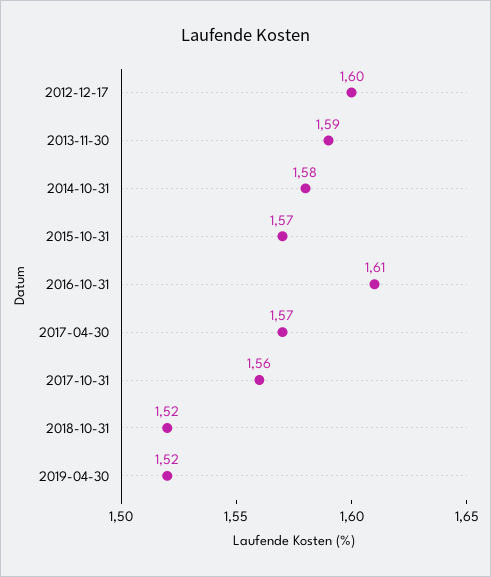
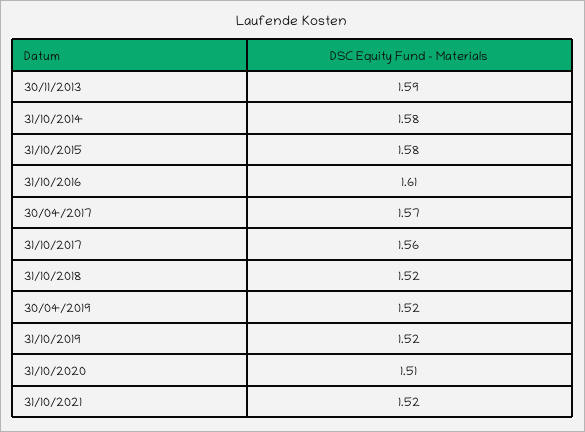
2012-12-17: 1.6 -> none
2015-10-31: 1.57 -> 1.58
31/10/2019: none -> 1.52
31/10/2020: none -> 1.51
31/10/2021: none -> 1.52

